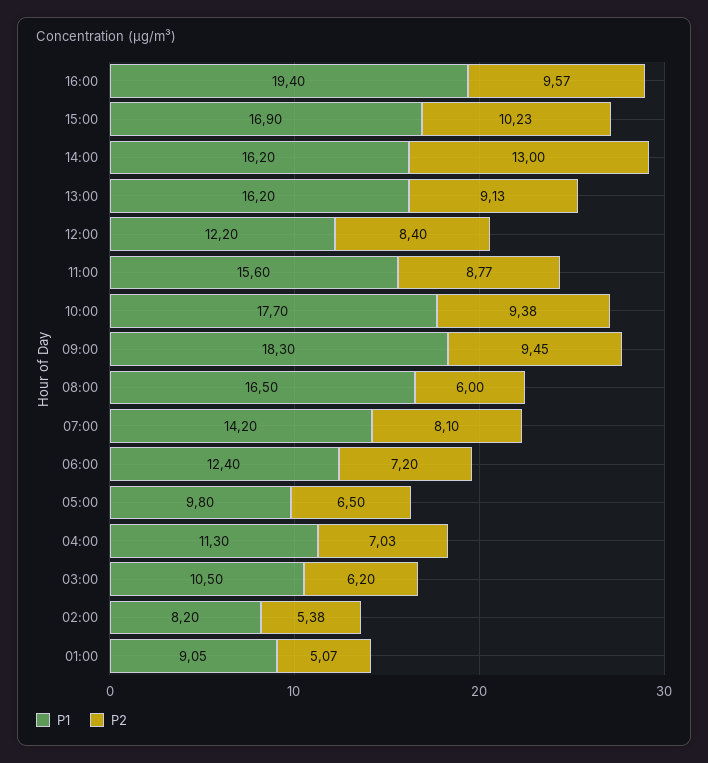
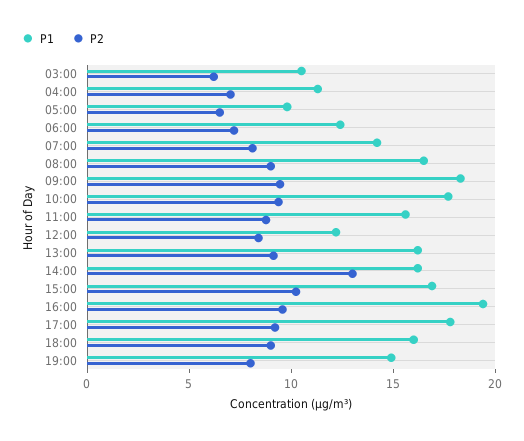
P2, 08:00: 6 -> 9
P1, 02:00: 8.2 -> none
P2, 02:00: 5.38 -> none
P1, 01:00: 9.05 -> none
P2, 01:00: 5.07 -> none
P1, 17:00: none -> 18
P2, 17:00: none -> 9
P1, 18:00: none -> 16
P2, 18:00: none -> 9
P1, 19:00: none -> 15
P2, 19:00: none -> 8

